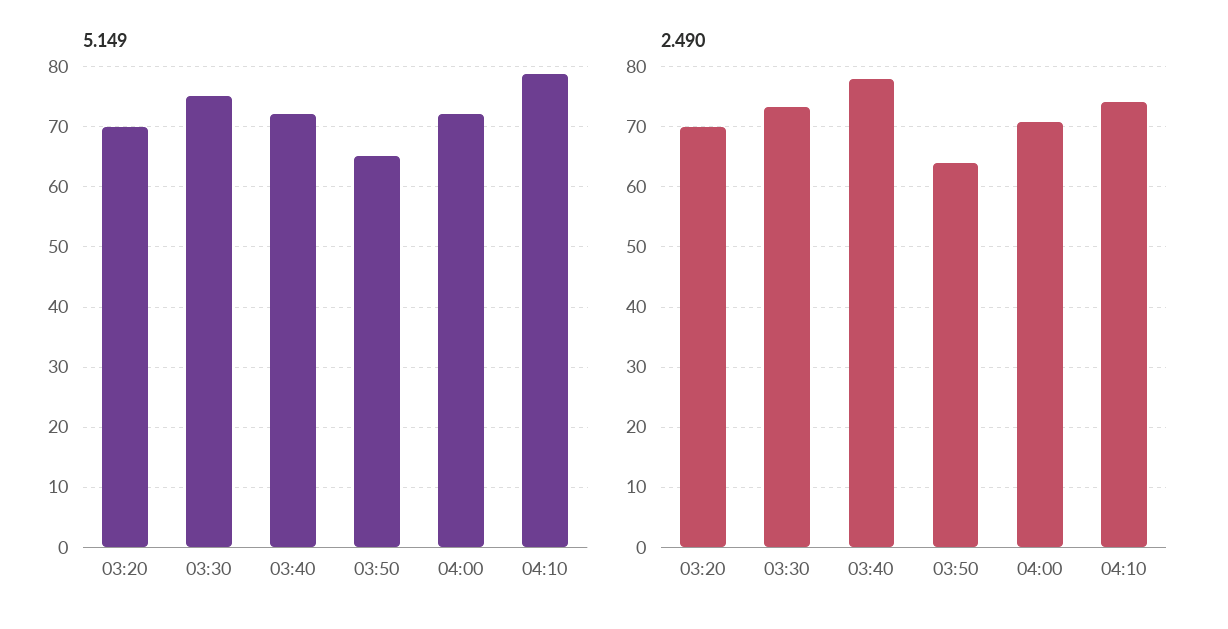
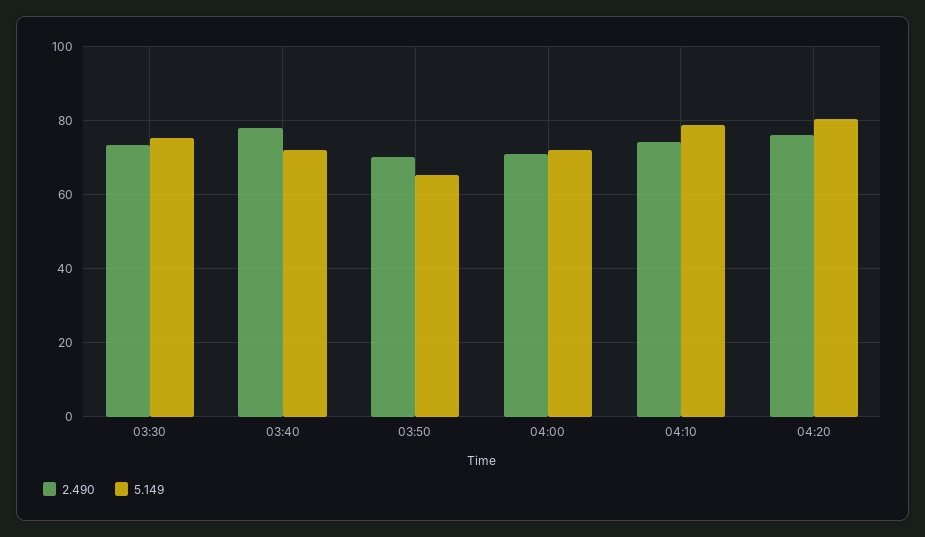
5.149, 03:20: 70 -> none
2.490, 03:20: 70 -> none
2.490, 03:50: 64 -> 70
2.490, 04:20: none -> 76
5.149, 04:20: none -> 80

